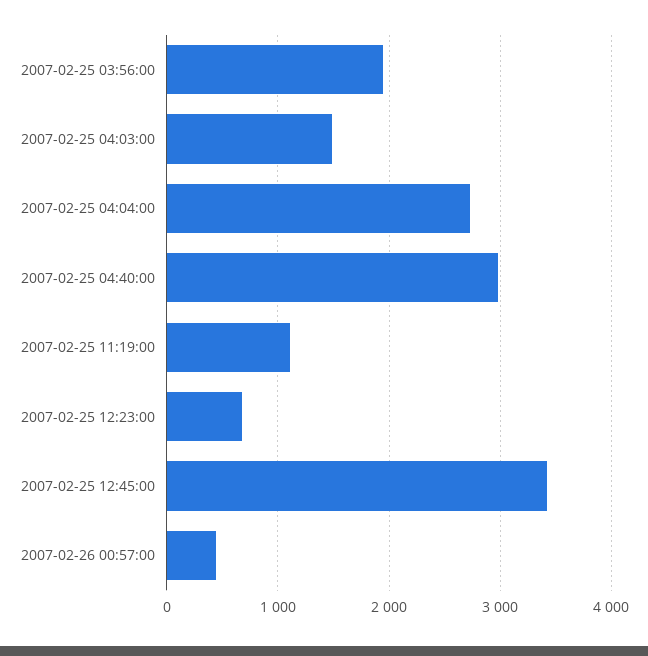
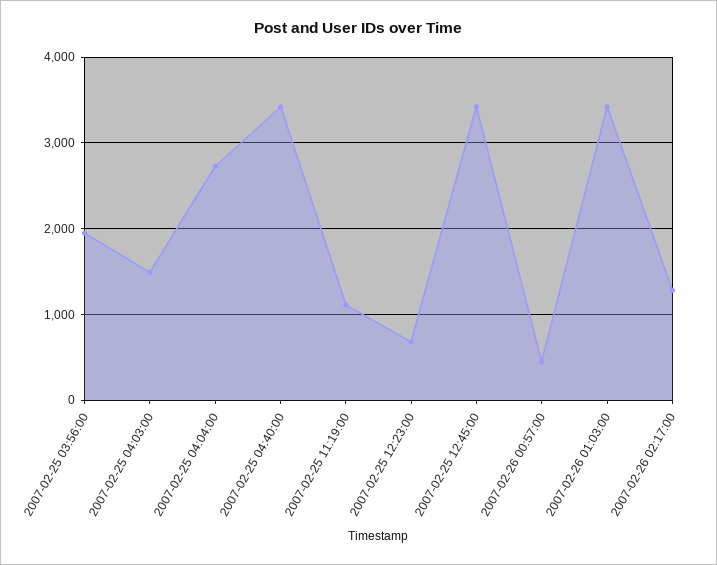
2007-02-25 04:40:00: 3000 -> 3400
2007-02-26 01:03:00: none -> 3400
2007-02-26 02:17:00: none -> 1300

